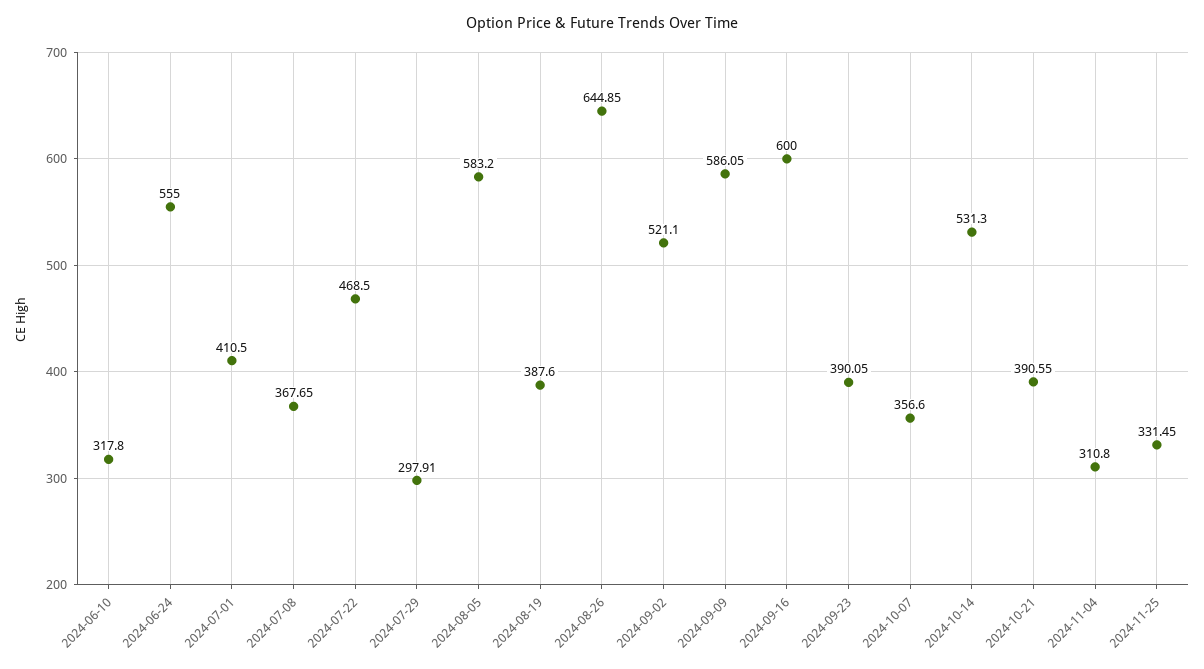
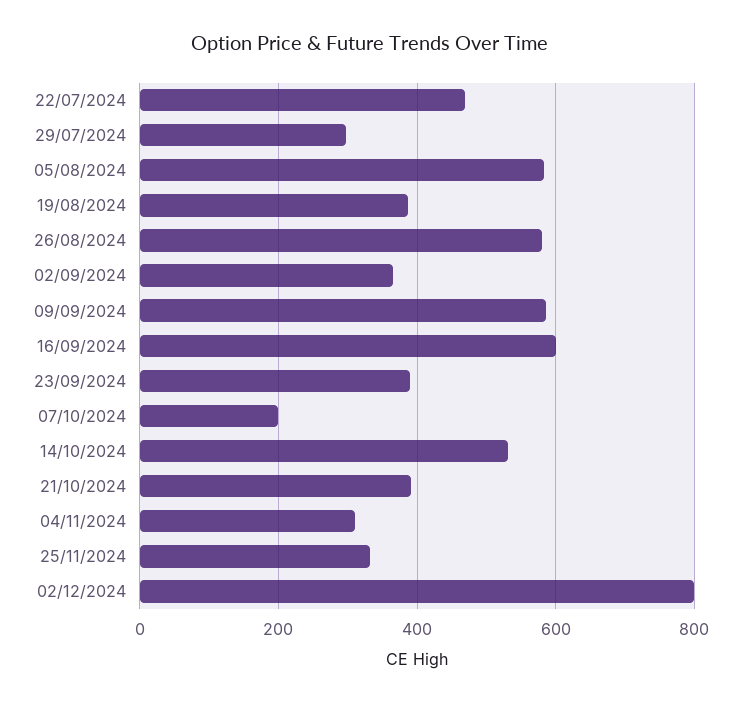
2024-06-10: 317.8 -> none
2024-06-24: 555 -> none
2024-07-01: 410.5 -> none
2024-07-08: 367.65 -> none
2024-08-26: 644.85 -> 580
2024-09-02: 521.1 -> 360
2024-10-07: 356.6 -> 200
02/12/2024: none -> 800

